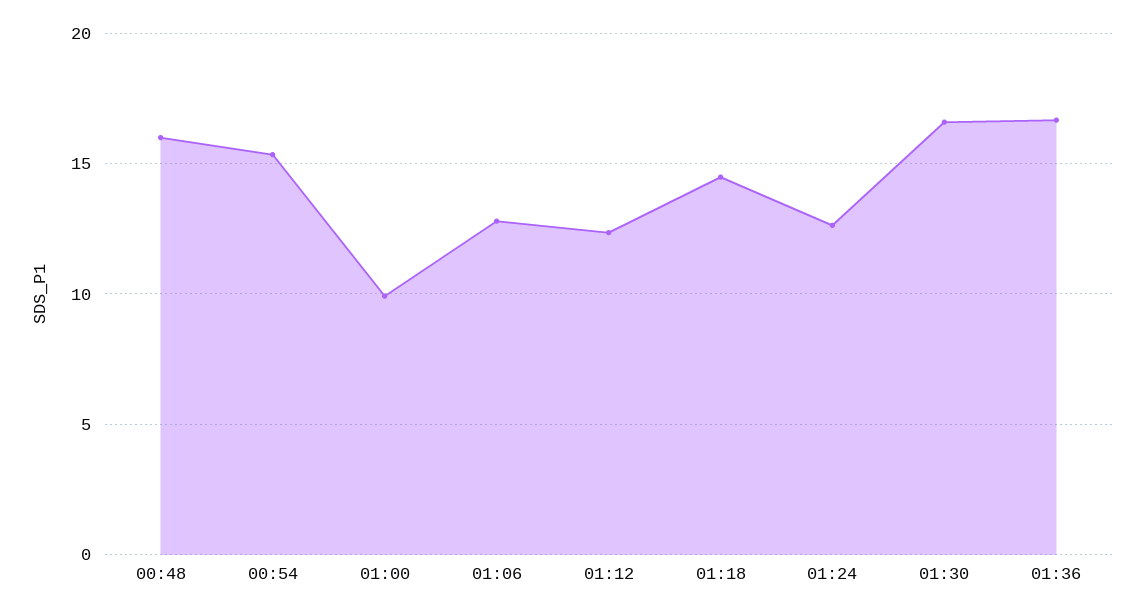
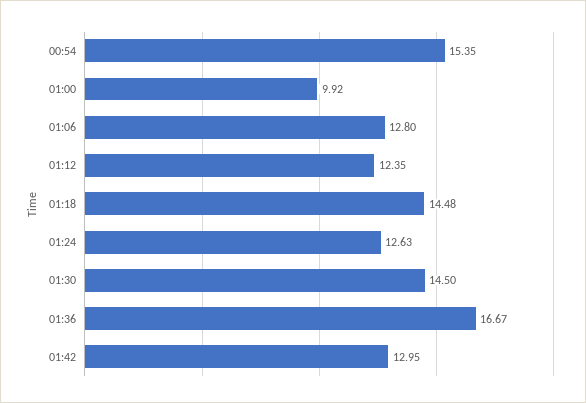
00:48: 16 -> none
01:30: 16.5 -> 14.5
01:42: none -> 12.95

